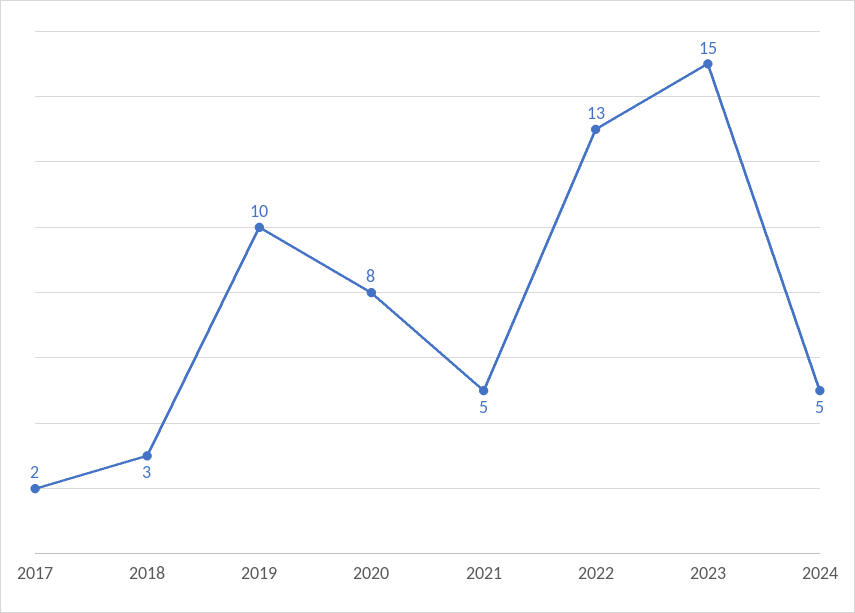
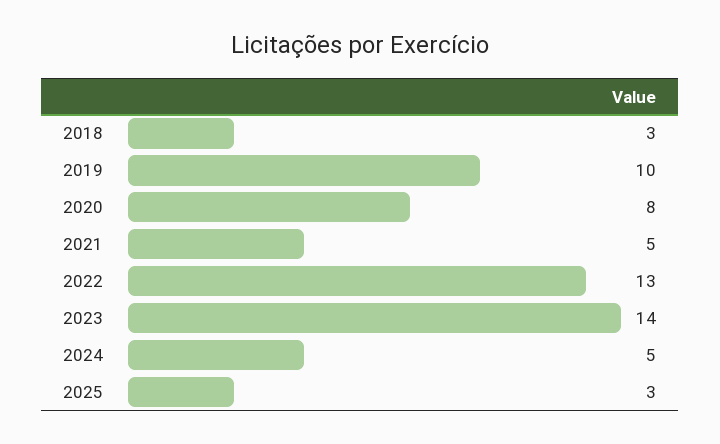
2017: 2 -> none
2023: 15 -> 14
2025: none -> 3

